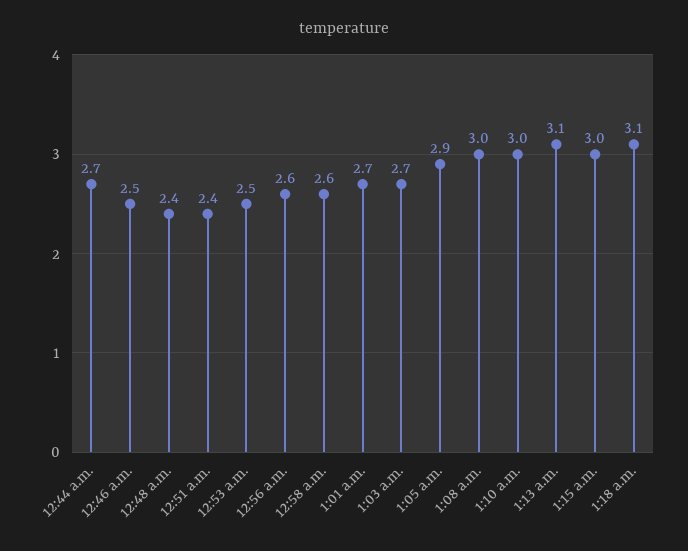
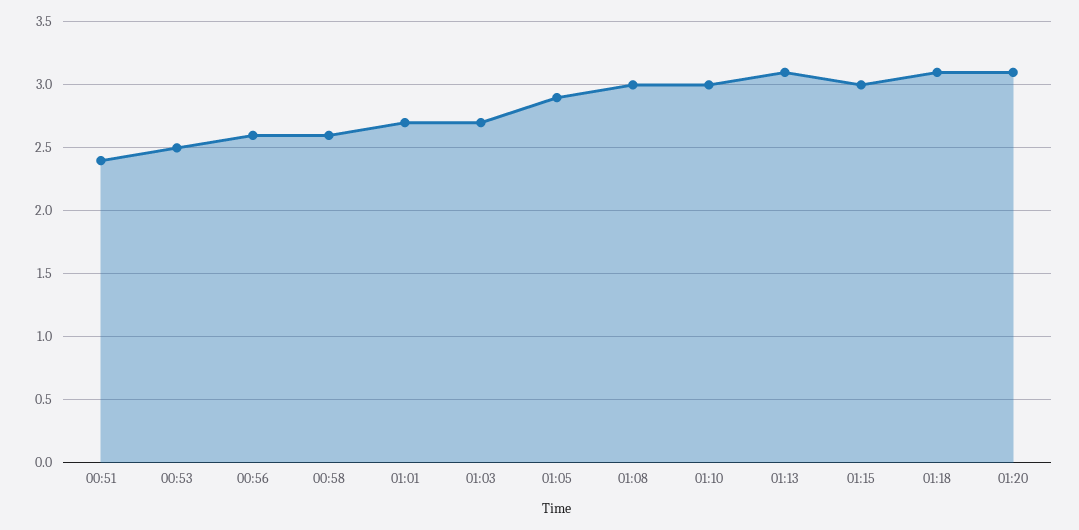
12:44 a.m.: 2.7 -> none
12:46 a.m.: 2.5 -> none
12:48 a.m.: 2.4 -> none
01:20: none -> 3.1

